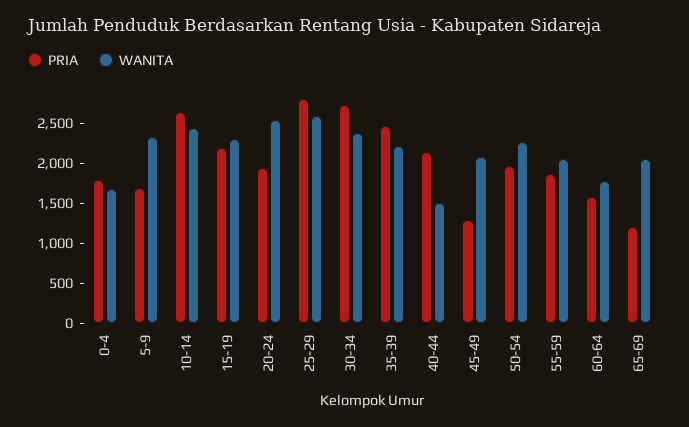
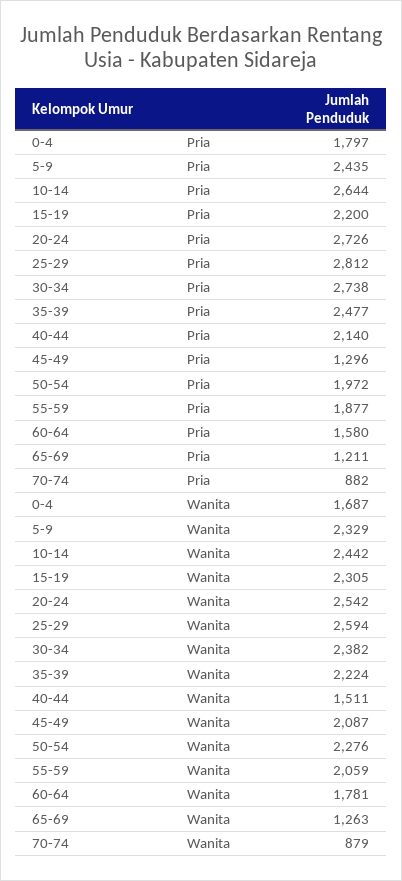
PRIA, 5-9: 1750 -> 2435
PRIA, 20-24: 2000 -> 2726
WANITA, 65-69: 2000 -> 1263
PRIA, 70-74: none -> 882
WANITA, 70-74: none -> 879

